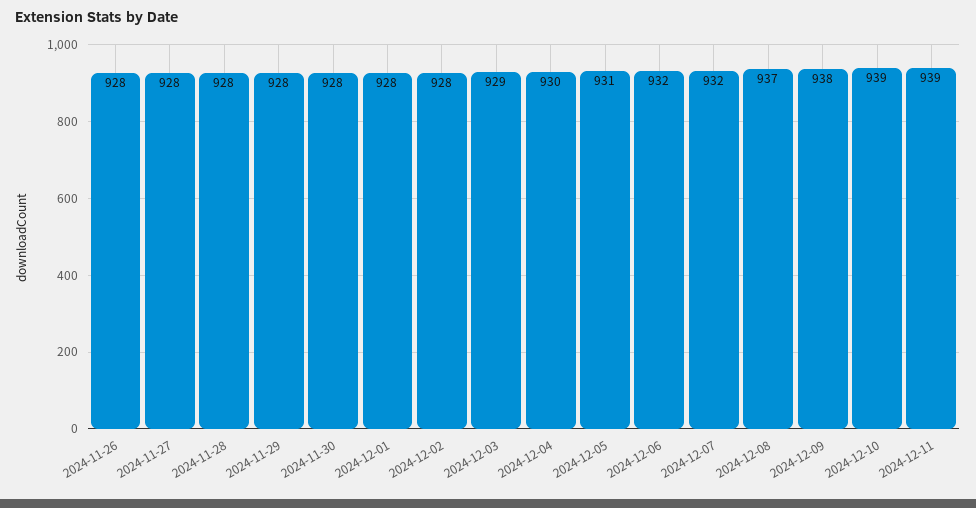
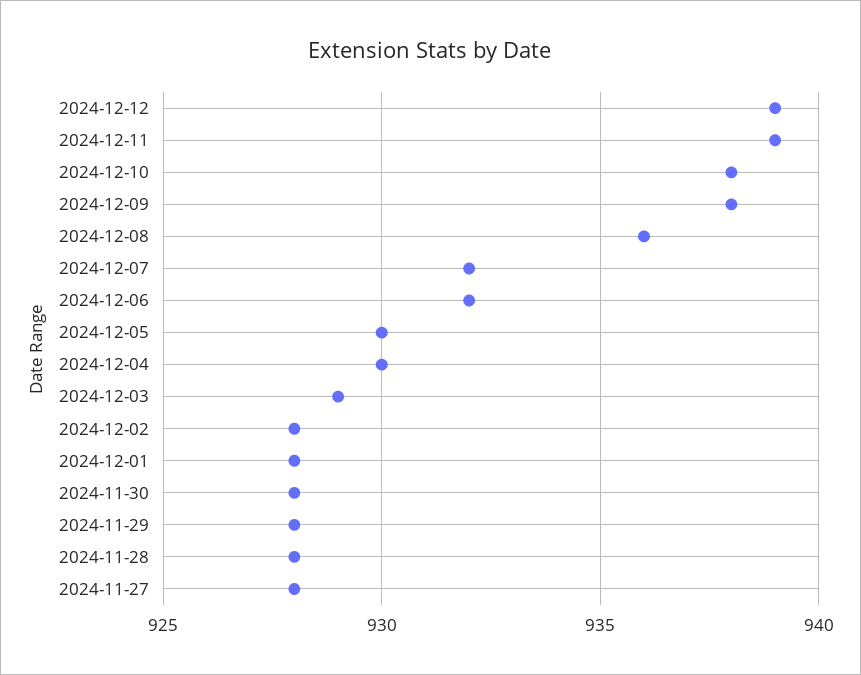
2024-11-26: 928 -> none
2024-12-05: 931 -> 930
2024-12-08: 937 -> 936
2024-12-10: 939 -> 938
2024-12-12: none -> 939

